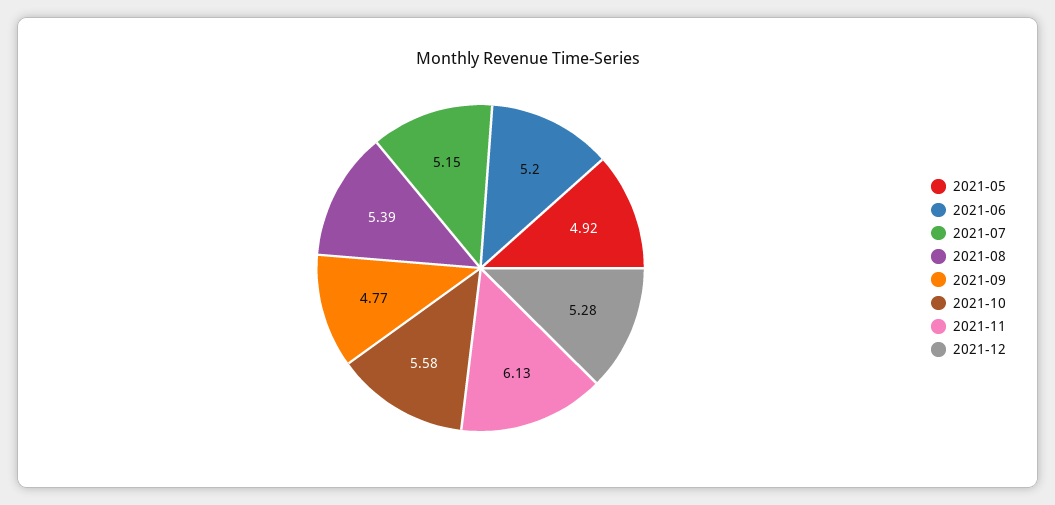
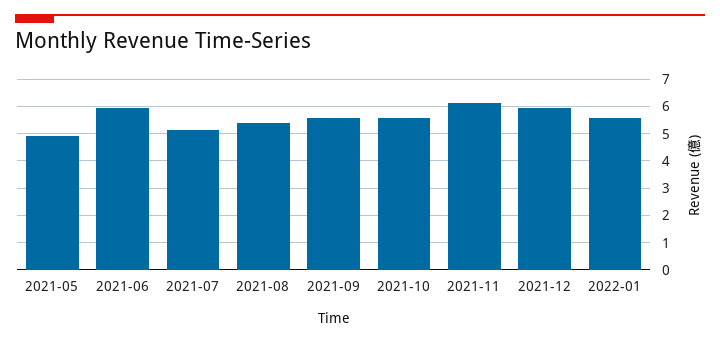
2021-06: 5.2 -> 6
2021-09: 4.77 -> 5.5
2021-12: 5.28 -> 6
2022-01: none -> 5.5

